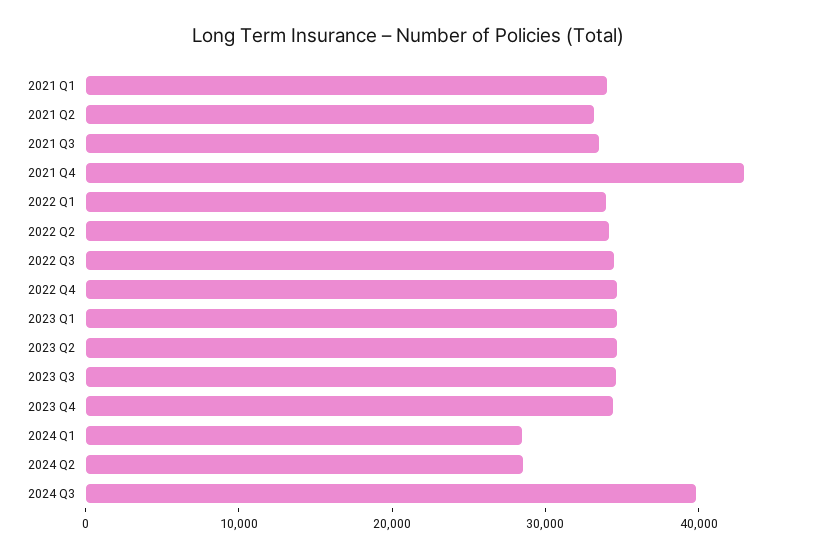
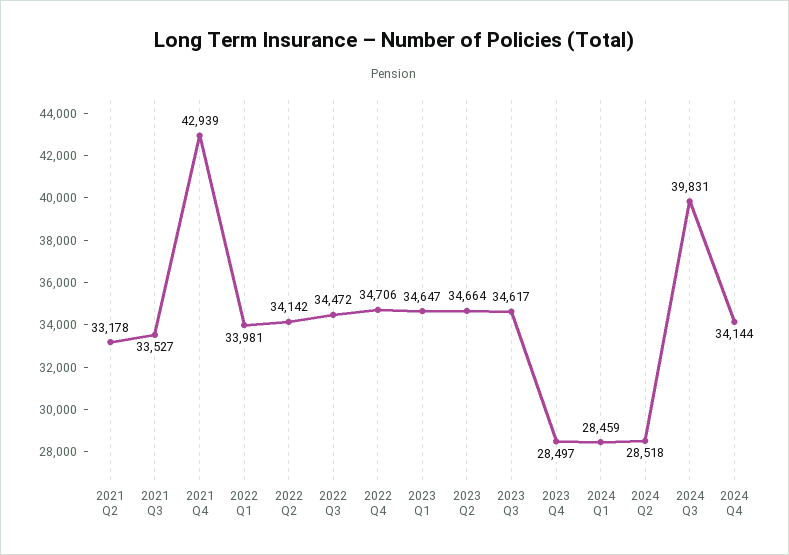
2021 Q1: 34000 -> none
2023 Q4: 34000 -> 28497
2024 Q4: none -> 34144

